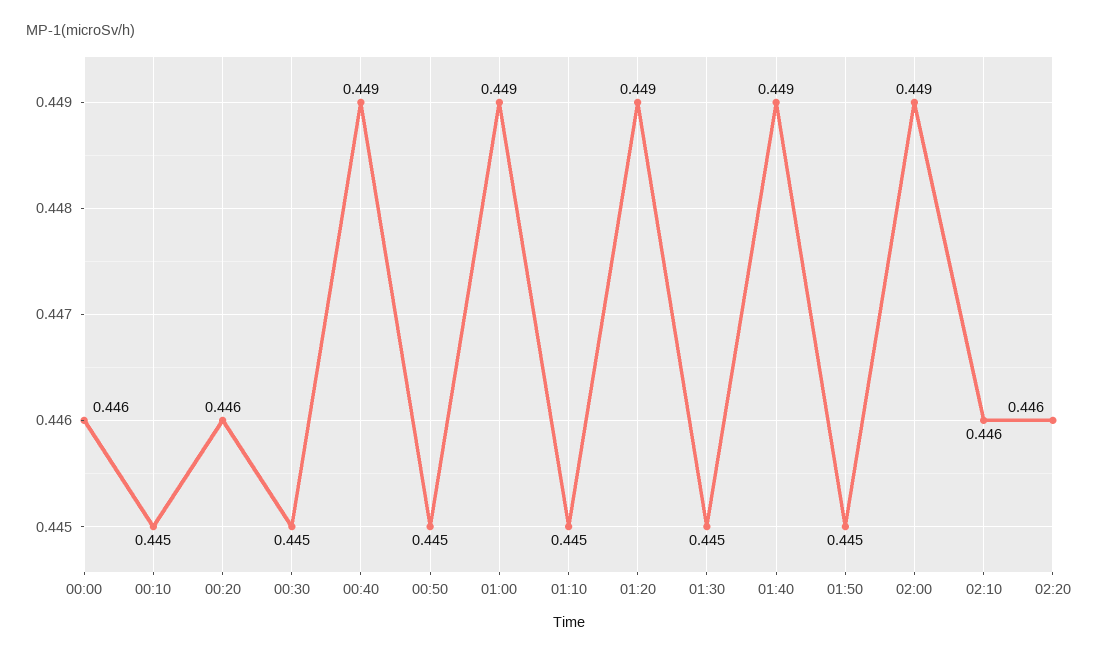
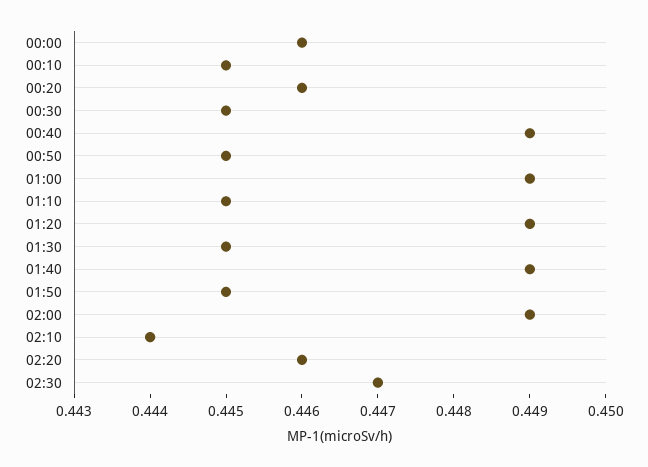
02:10: 0.446 -> 0.444
02:30: none -> 0.447

